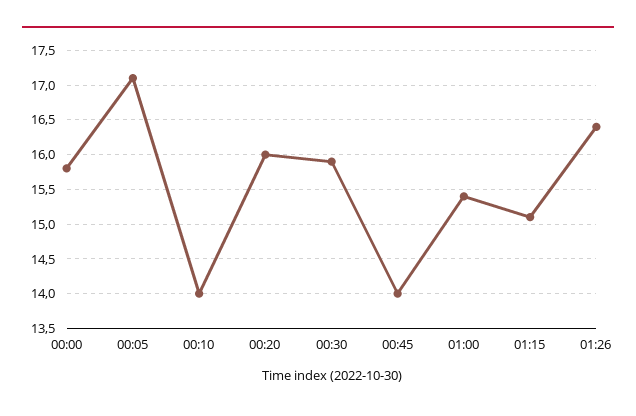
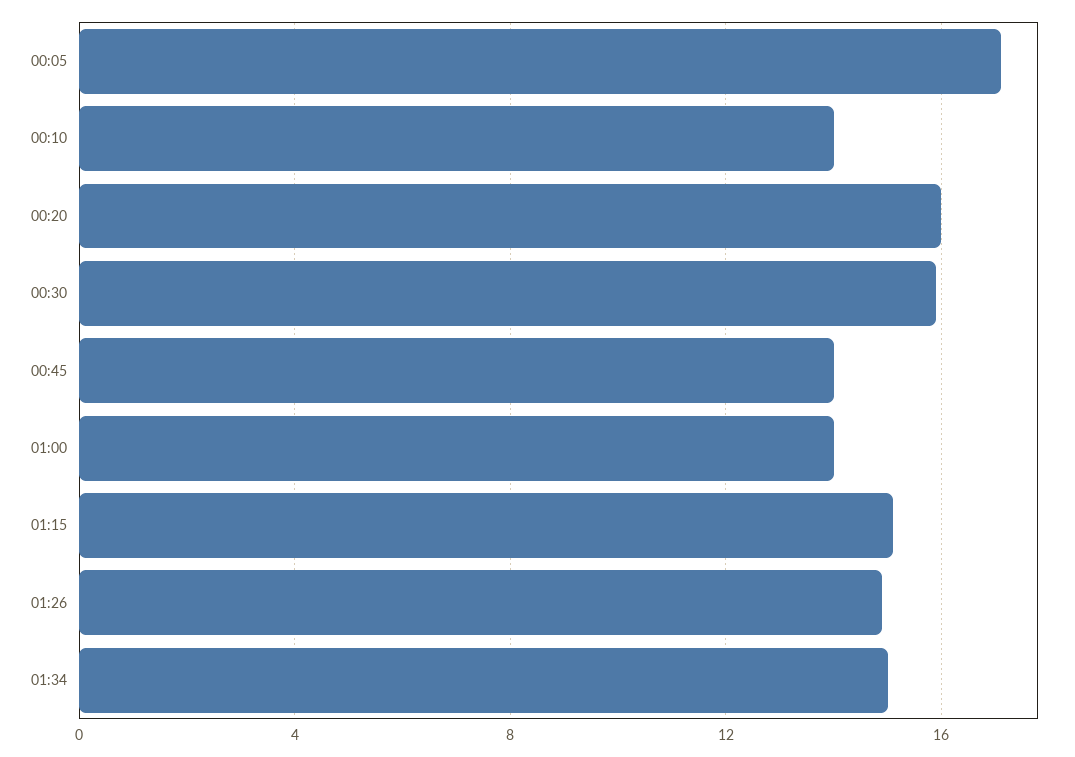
00:00: 15.8 -> none
01:00: 15.4 -> 14
01:26: 16.4 -> 15
01:34: none -> 15

